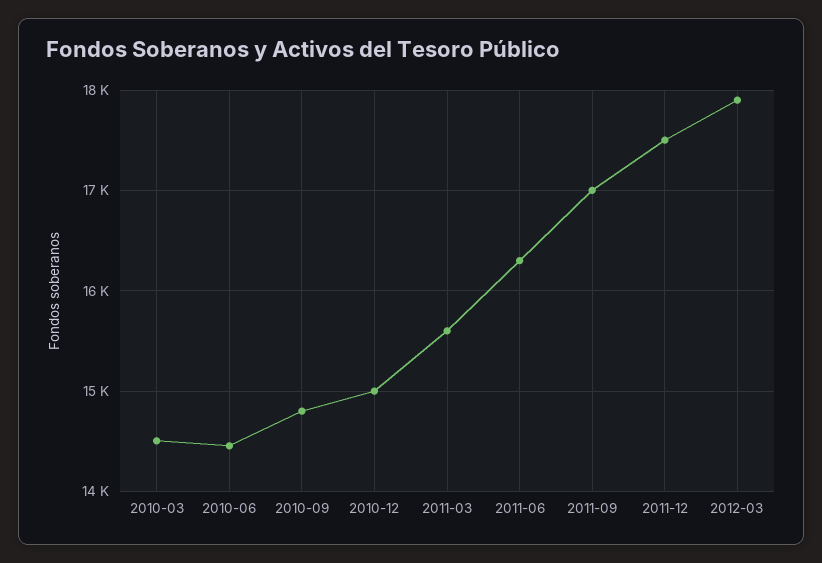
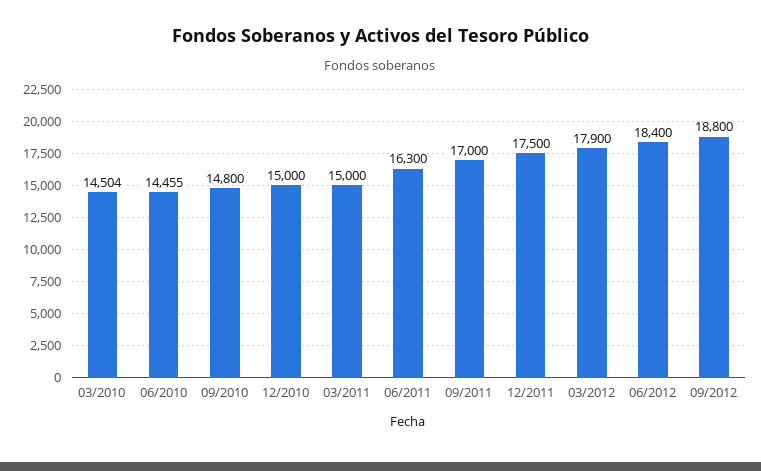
2011-03: 15600 -> 15000
06/2012: none -> 18400
09/2012: none -> 18800

